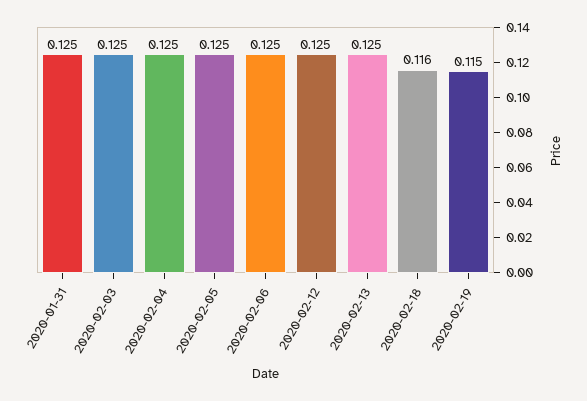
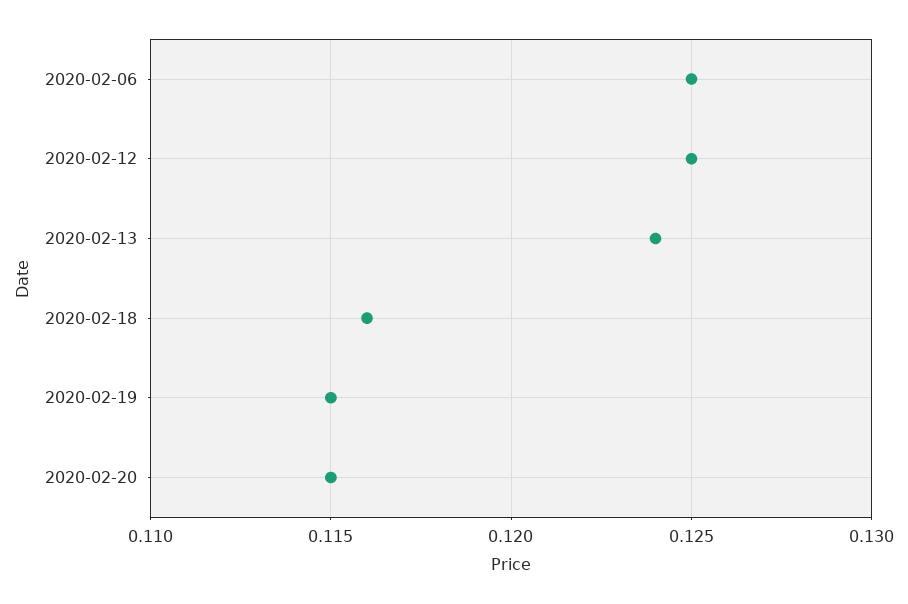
2020-01-31: 0.125 -> none
2020-02-03: 0.125 -> none
2020-02-04: 0.125 -> none
2020-02-05: 0.125 -> none
2020-02-13: 0.125 -> 0.124
2020-02-20: none -> 0.115

